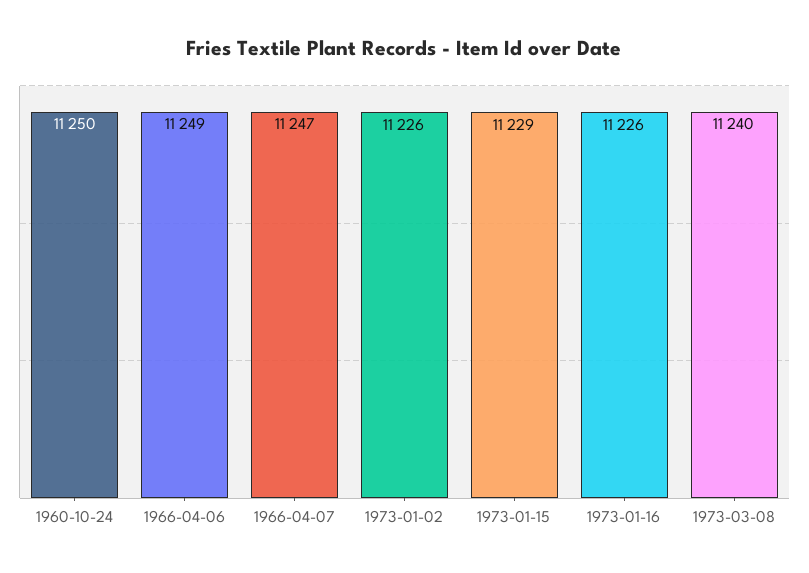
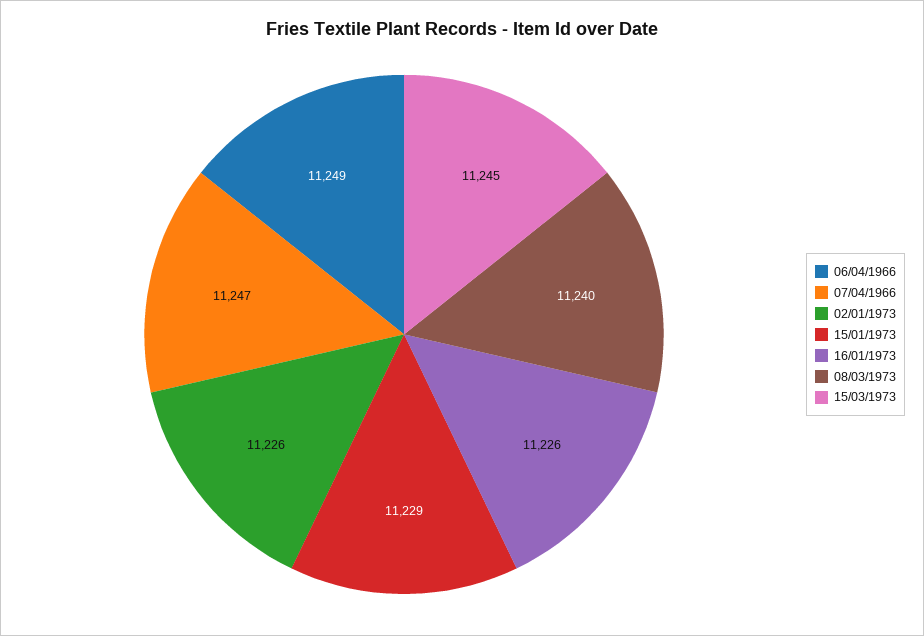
1960-10-24: 11250 -> none
15/03/1973: none -> 11245

